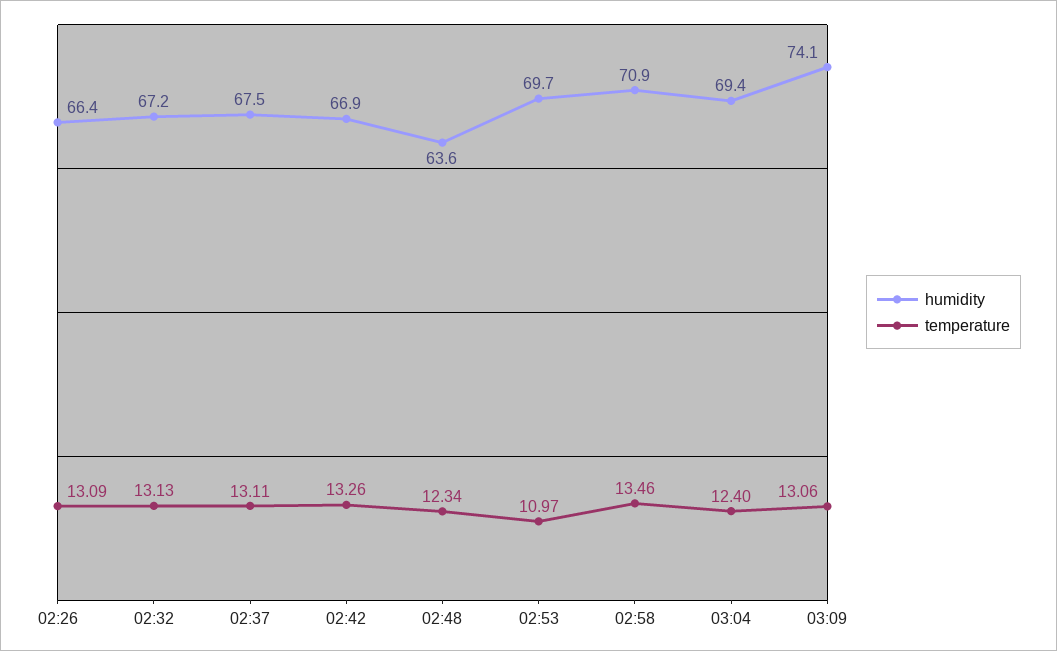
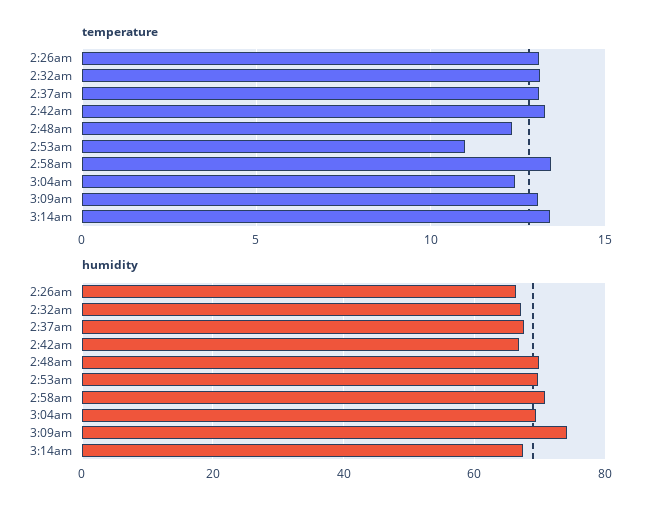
humidity, 02:48: 63.6 -> 70
temperature, 3:14am: none -> 13.5
humidity, 3:14am: none -> 68

